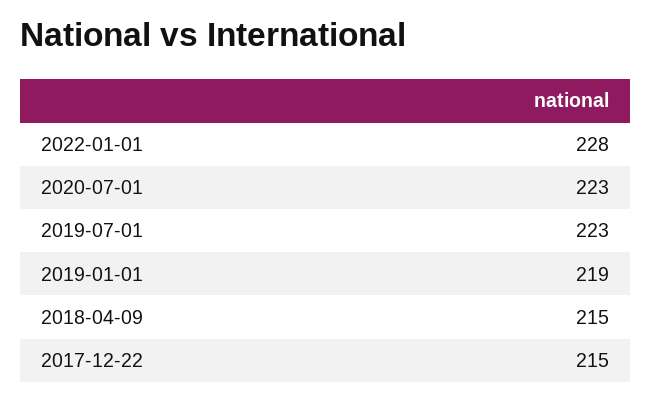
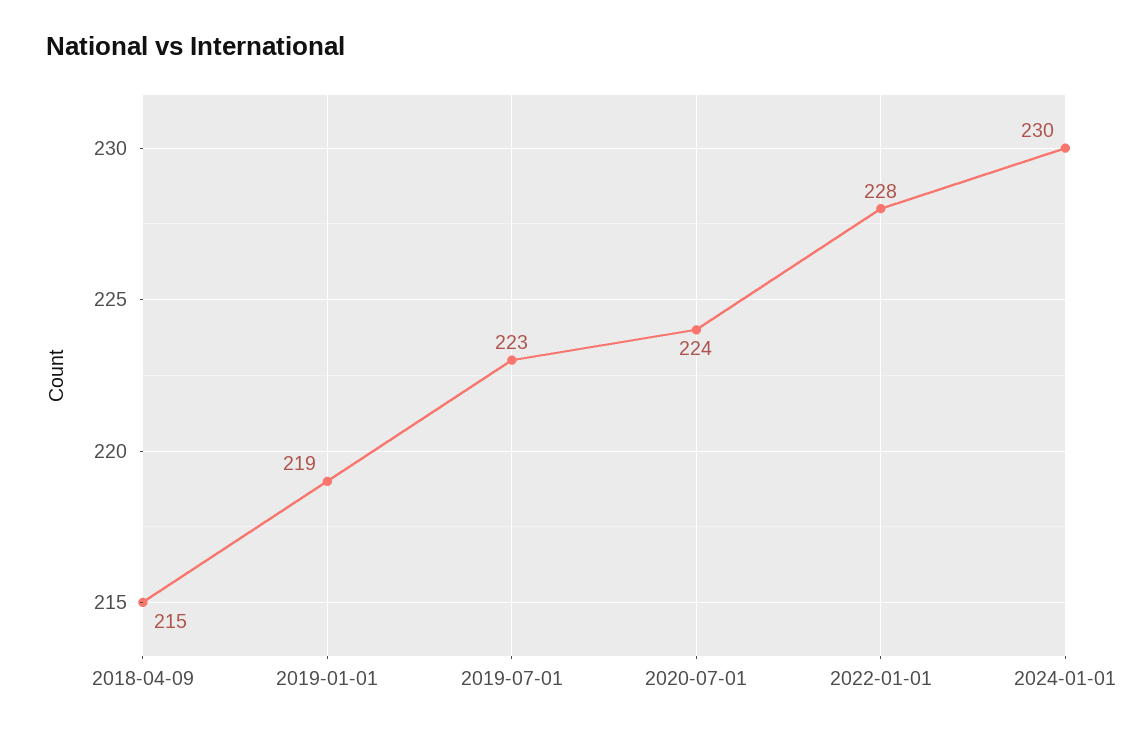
2020-07-01: 223 -> 224
2017-12-22: 215 -> none
2024-01-01: none -> 230

